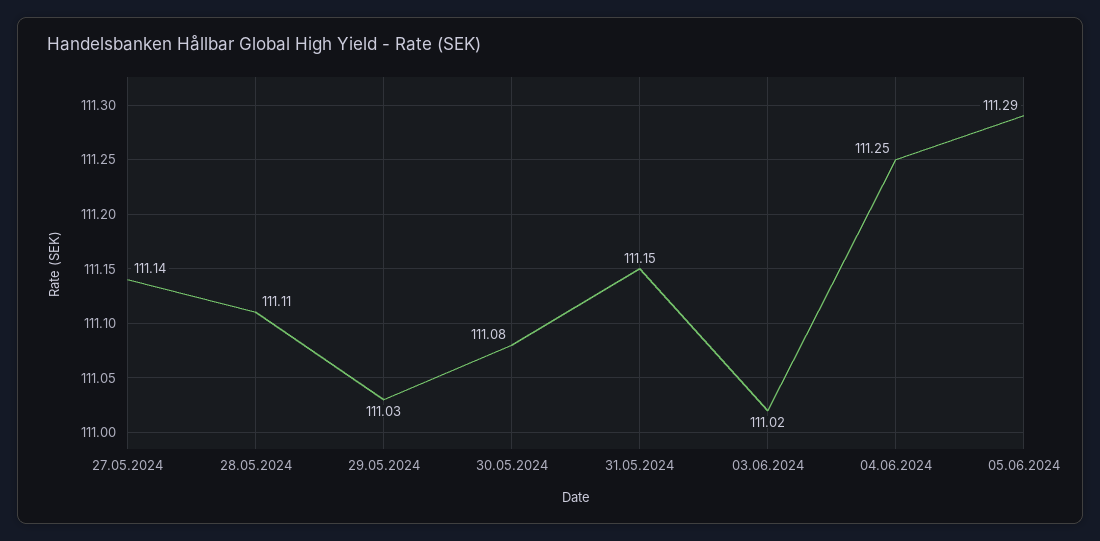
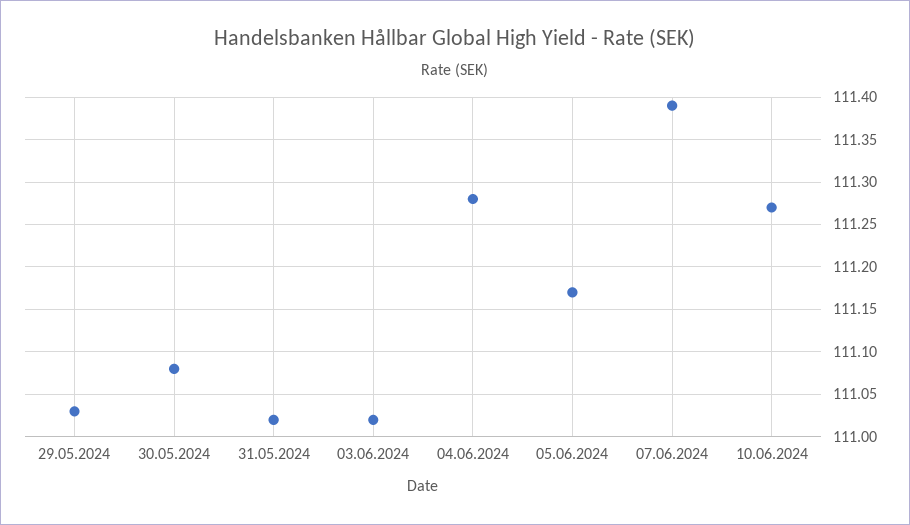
27.05.2024: 111.14 -> none
28.05.2024: 111.11 -> none
31.05.2024: 111.15 -> 111.02
04.06.2024: 111.25 -> 111.28
05.06.2024: 111.29 -> 111.17
07.06.2024: none -> 111.39
10.06.2024: none -> 111.27

